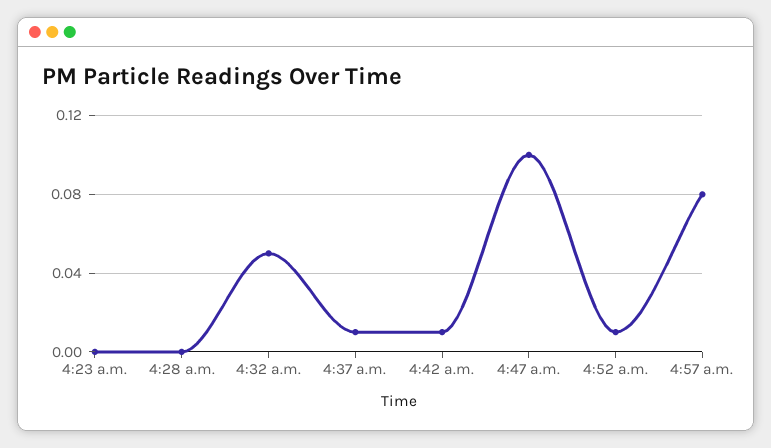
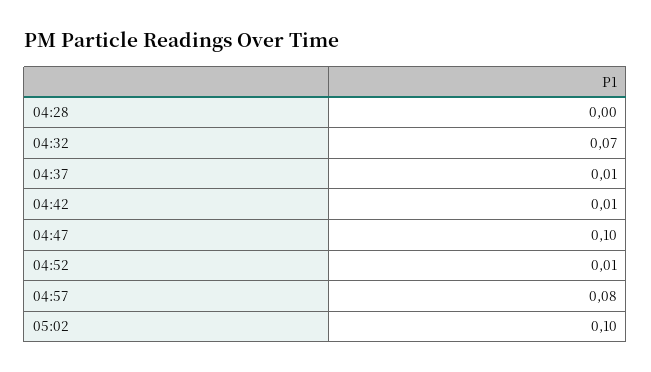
4:23 a.m.: 0 -> none
4:32 a.m.: 0.05 -> 0.07
05:02: none -> 0.1

